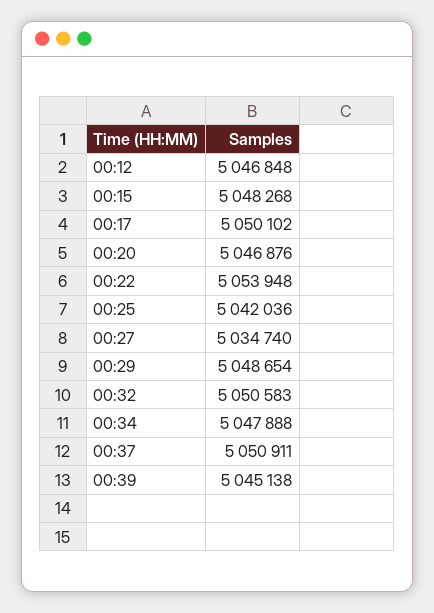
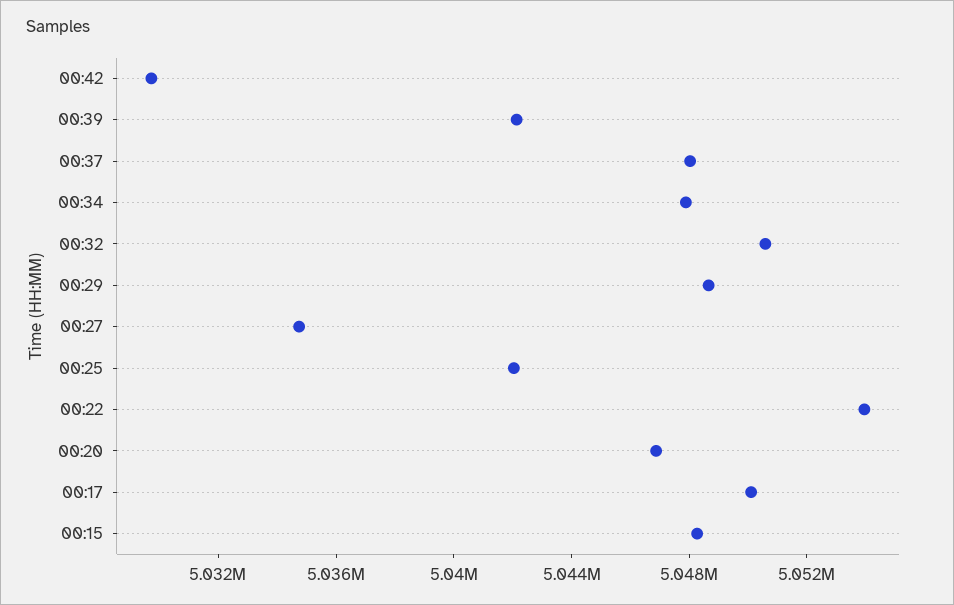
00:12: 5046848 -> none
00:37: 5050911 -> 5048000
00:39: 5045138 -> 5042000
00:42: none -> 5030000

